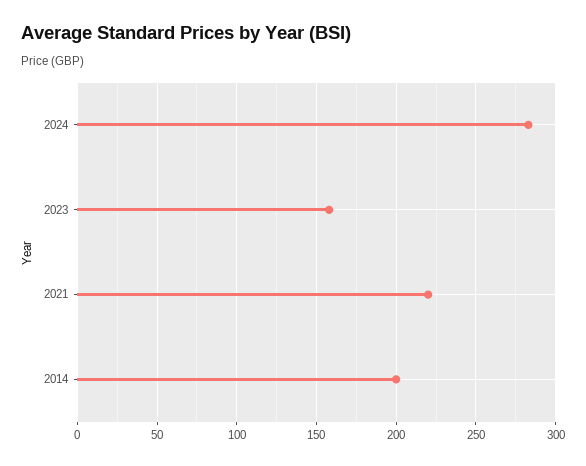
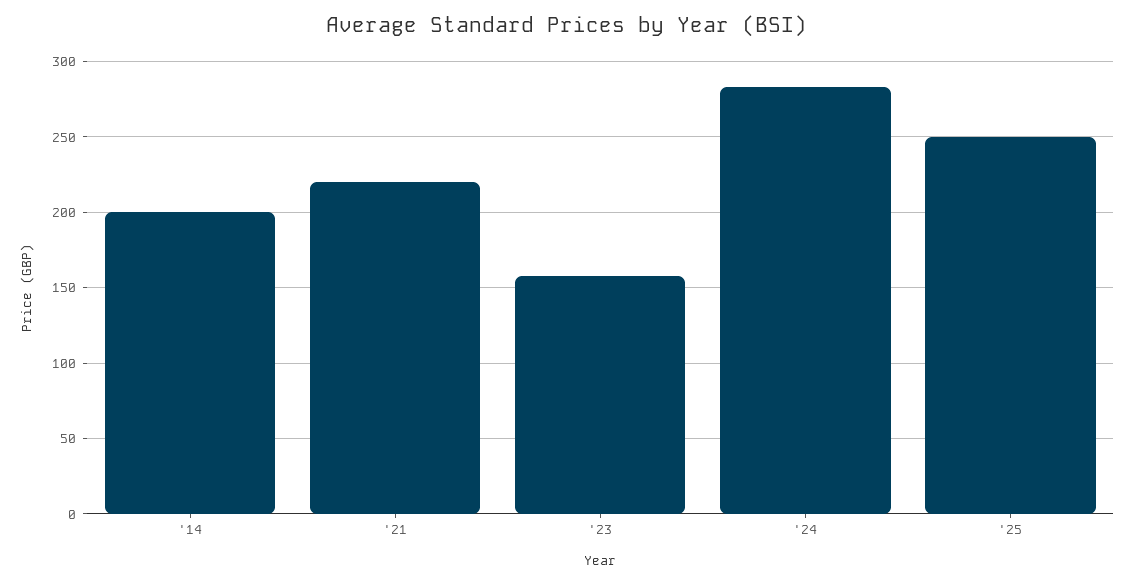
'25: none -> 250

